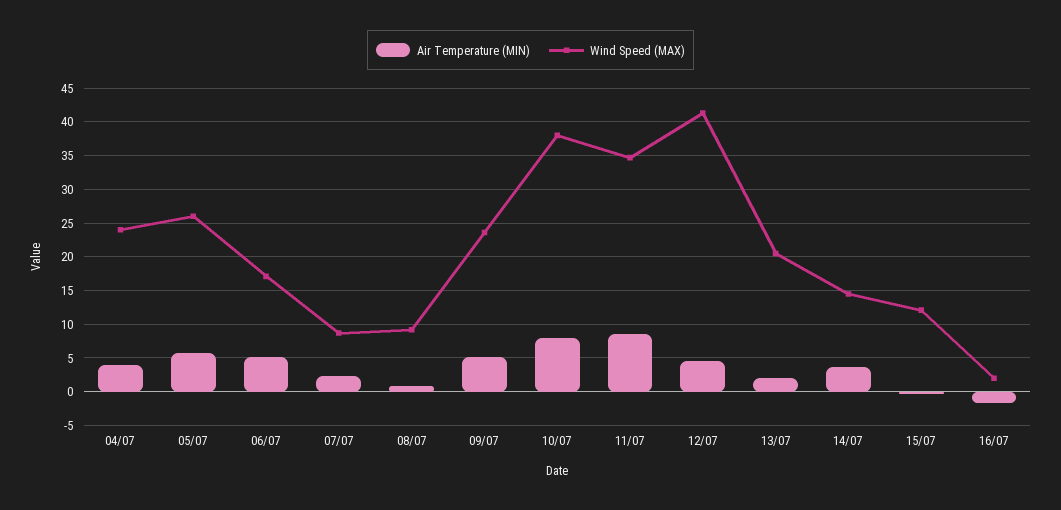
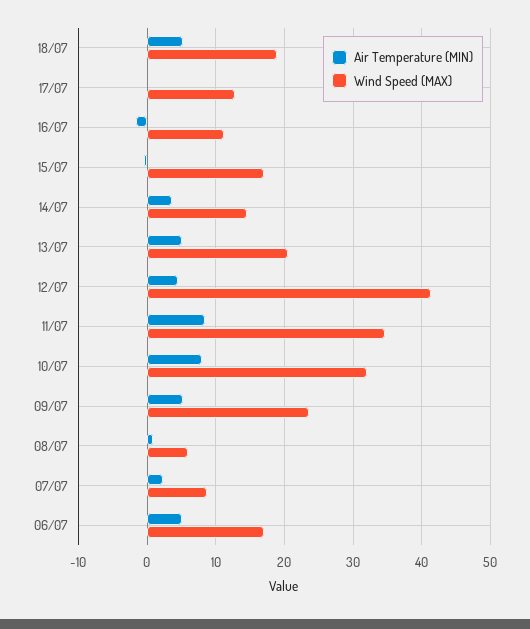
Air Temperature (MIN), 04/07: 4 -> none
Wind Speed (MAX), 04/07: 24 -> none
Air Temperature (MIN), 05/07: 6 -> none
Wind Speed (MAX), 05/07: 26 -> none
Wind Speed (MAX), 08/07: 9 -> 6
Wind Speed (MAX), 10/07: 38 -> 32
Air Temperature (MIN), 13/07: 2 -> 5
Wind Speed (MAX), 15/07: 12 -> 17
Wind Speed (MAX), 16/07: 2 -> 11
Air Temperature (MIN), 18/07: none -> 5
Wind Speed (MAX), 18/07: none -> 19
Air Temperature (MIN), 17/07: none -> 0
Wind Speed (MAX), 17/07: none -> 13

